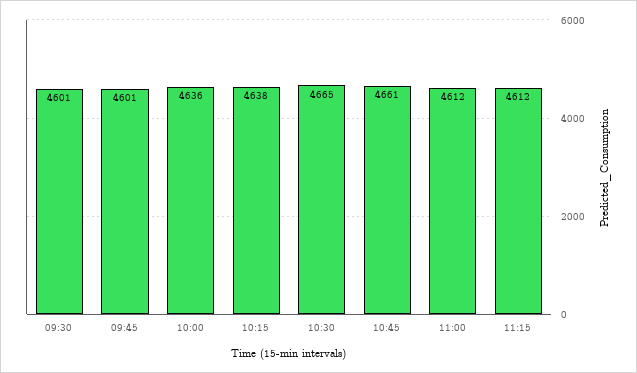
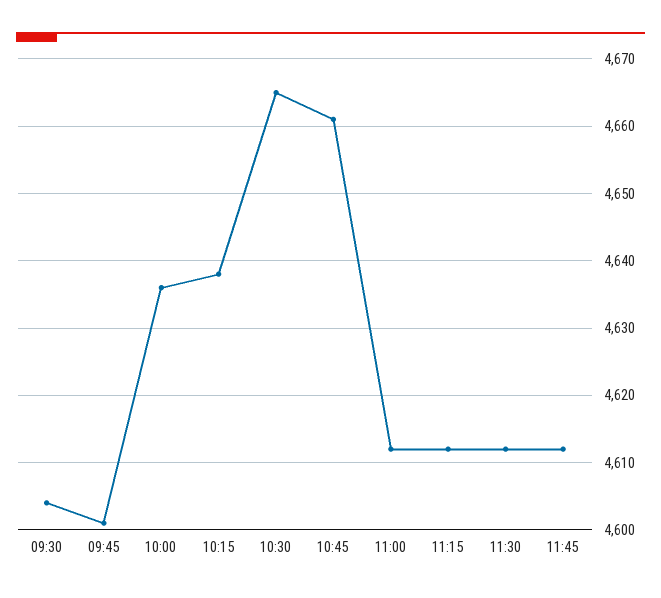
09:30: 4601 -> 4604
11:30: none -> 4612
11:45: none -> 4612

